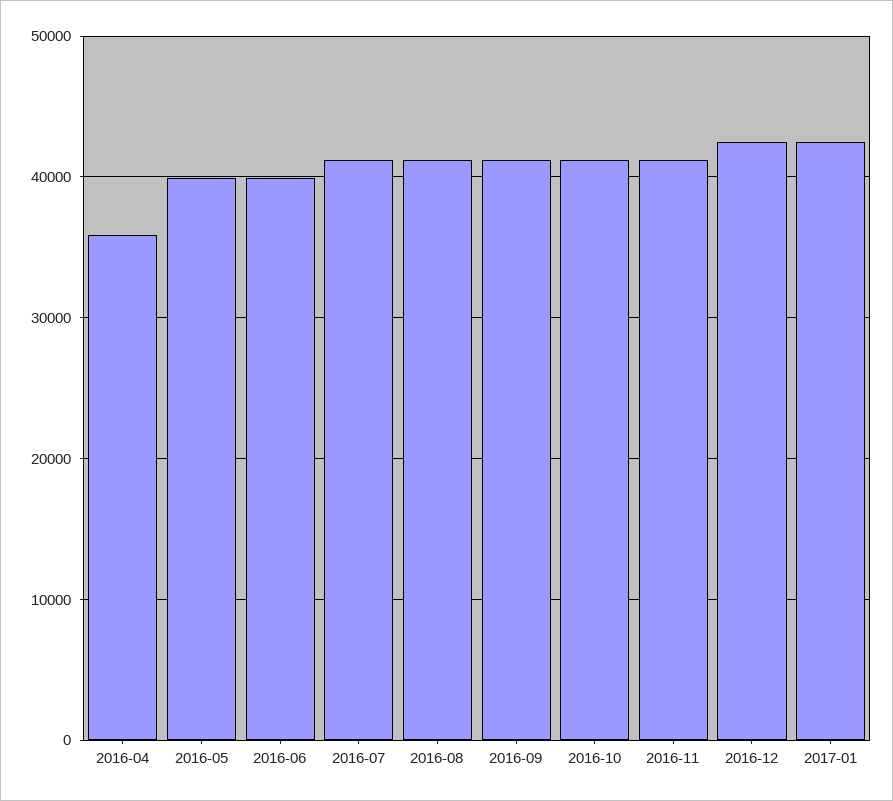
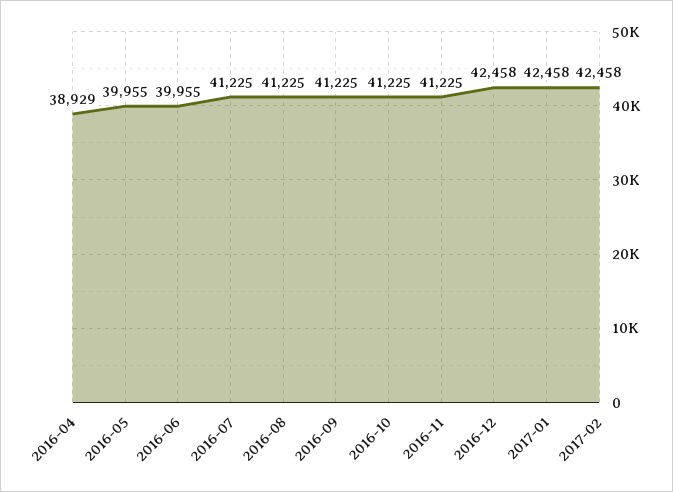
2016-04: 36000 -> 38929
2017-02: none -> 42458

